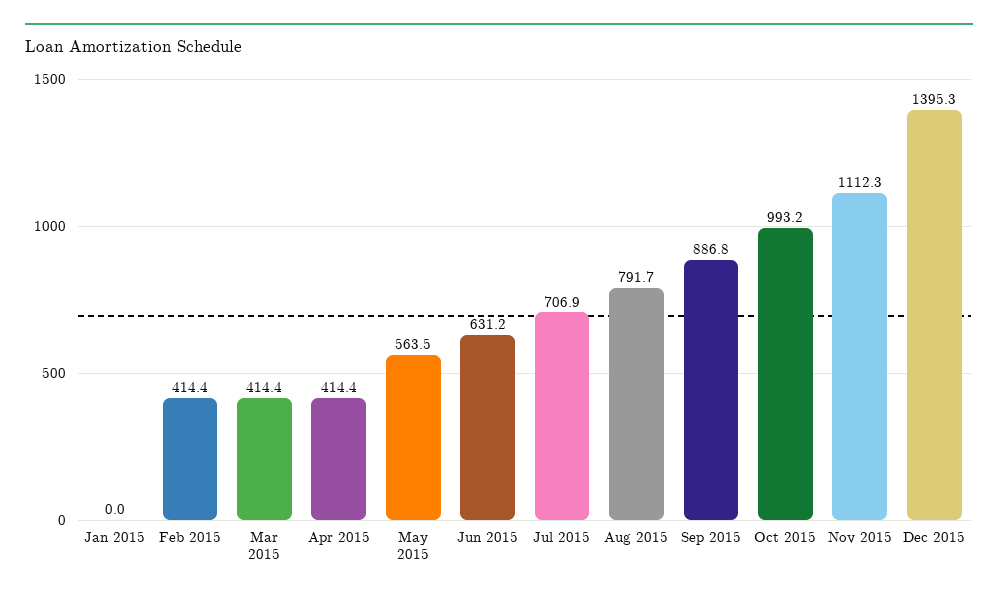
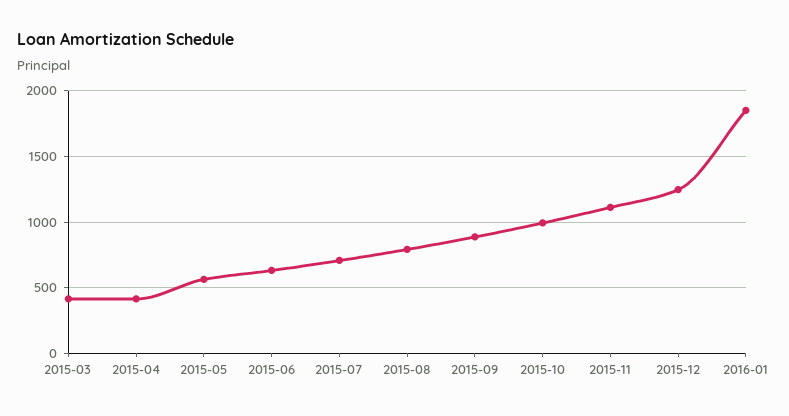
Jan 2015: 0 -> none
Feb 2015: 414.4 -> none
Dec 2015: 1395.3 -> 1250
2016-01: none -> 1850

